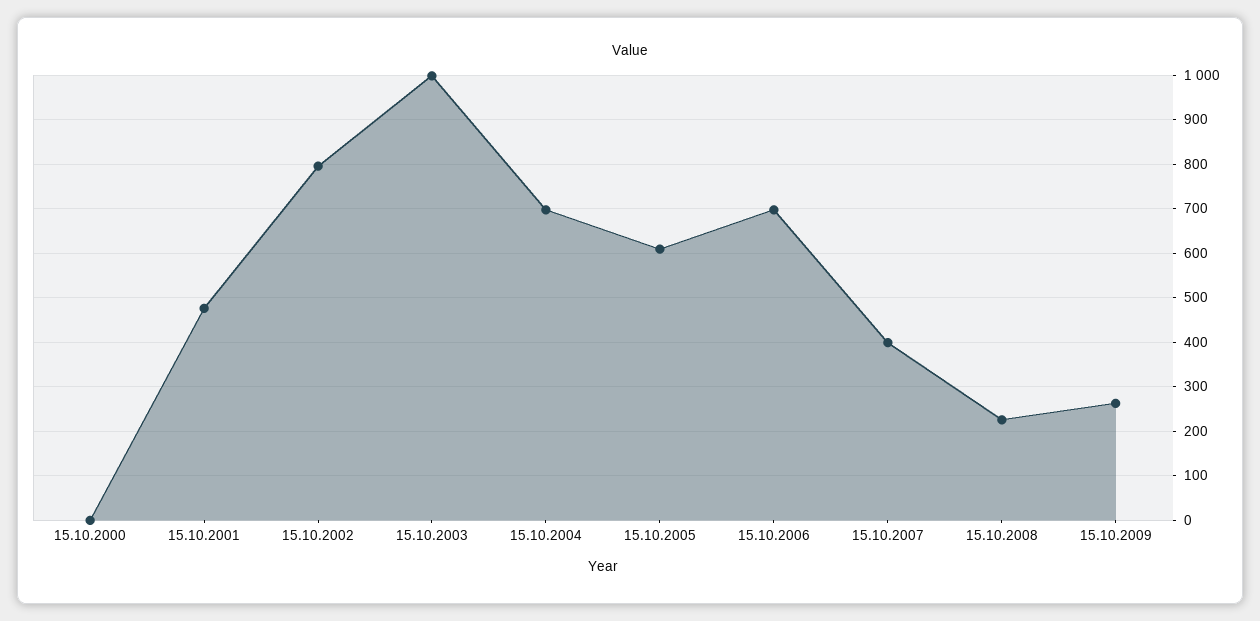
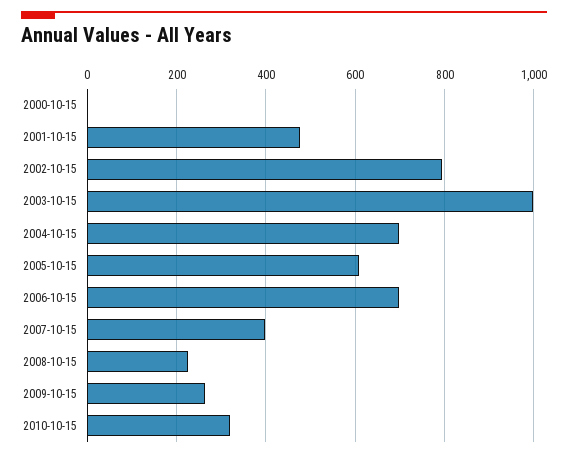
2010-10-15: none -> 320

